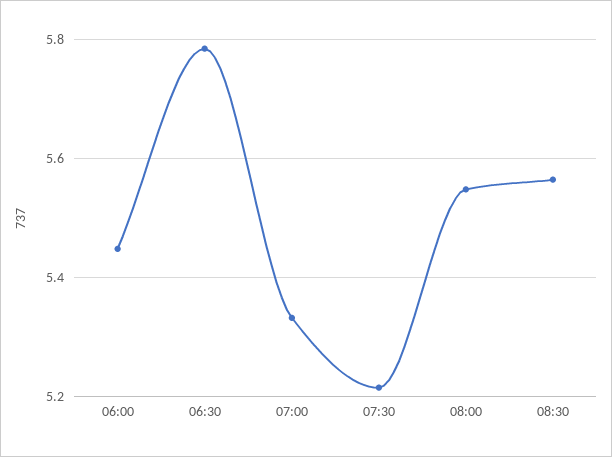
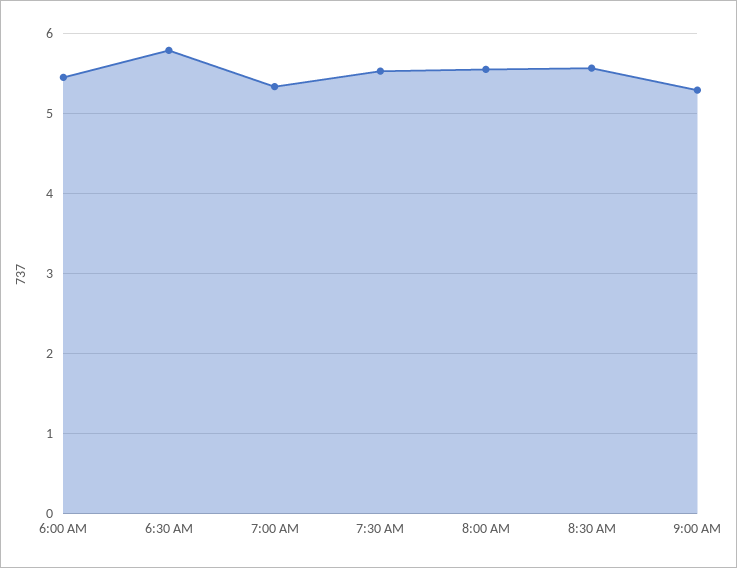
07:30: 5.22 -> 5.5
9:00 AM: none -> 5.3

